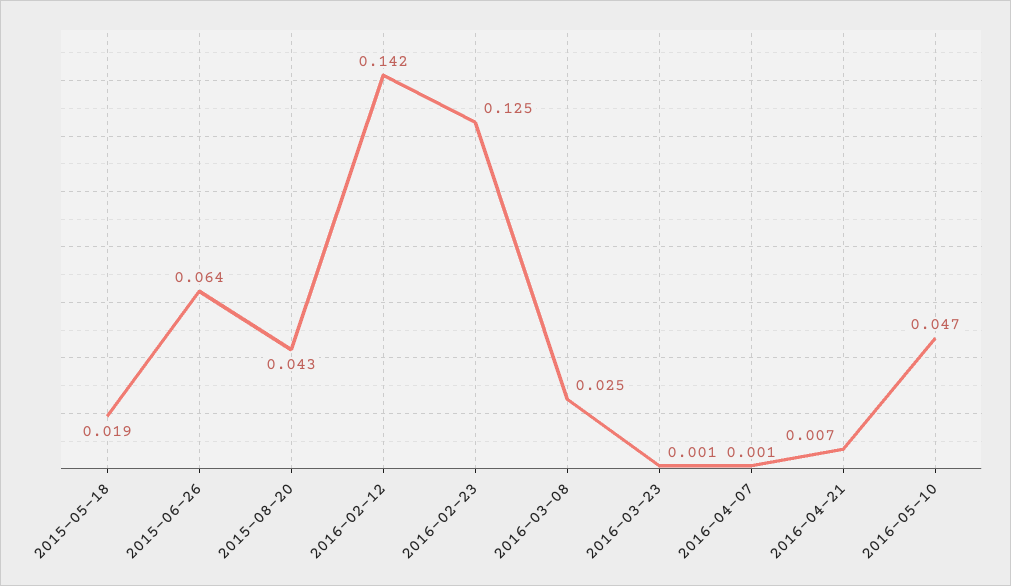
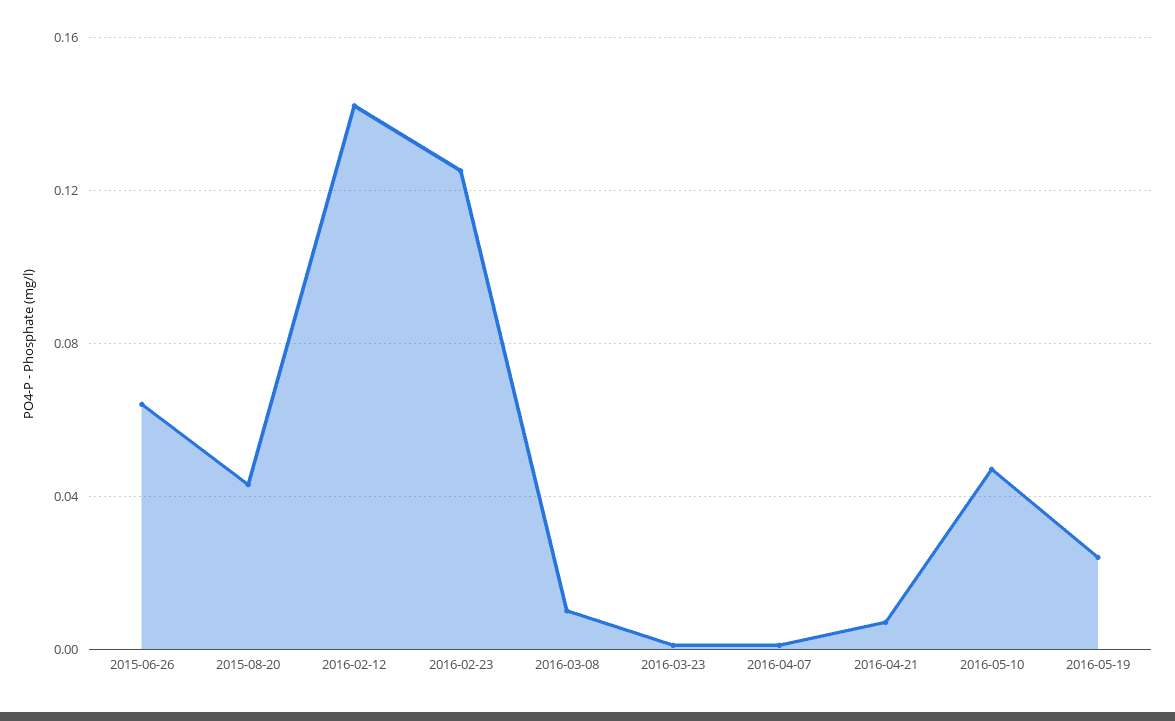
2015-05-18: 0.019 -> none
2016-03-08: 0.025 -> 0.01
2016-05-19: none -> 0.025

